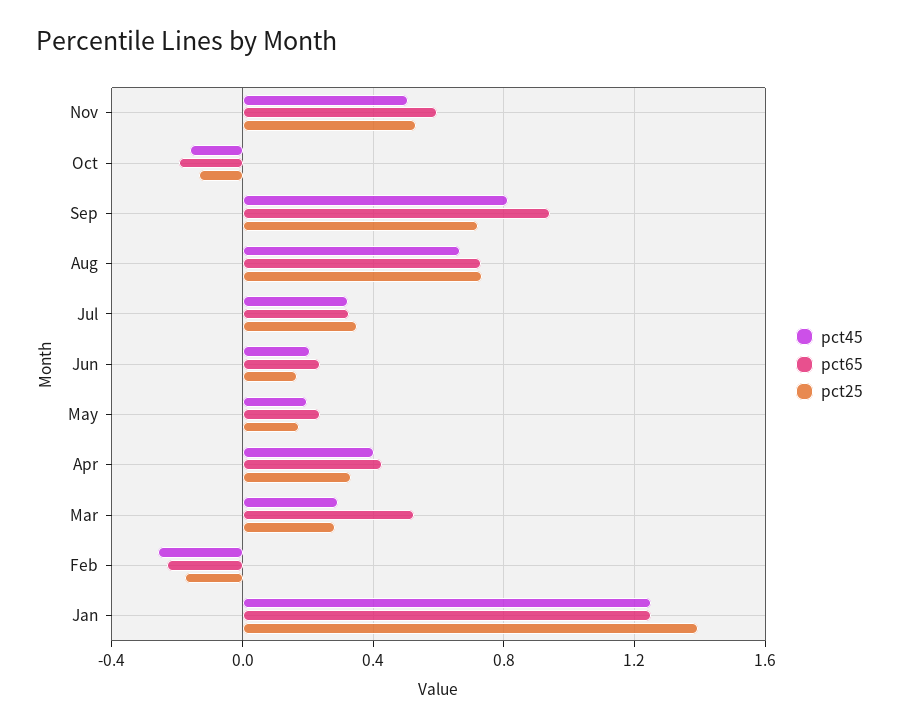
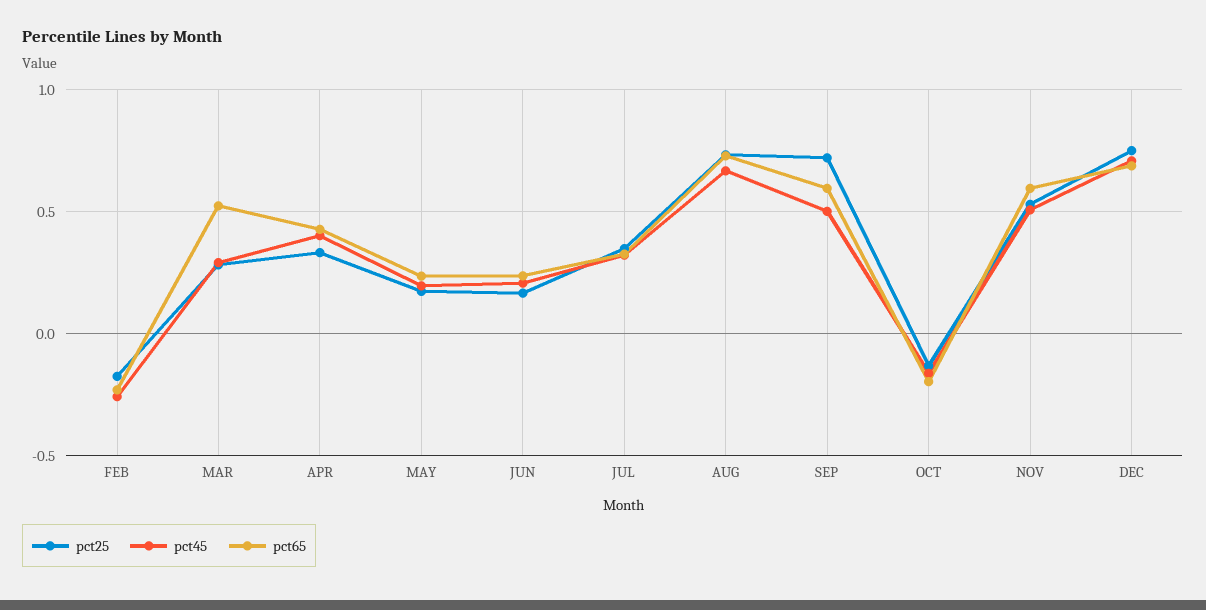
pct45, Sep: 0.8 -> 0.5
pct65, Sep: 0.95 -> 0.6
pct45, Jan: 1.25 -> none
pct65, Jan: 1.25 -> none
pct25, Jan: 1.4 -> none
pct25, DEC: none -> 0.75
pct45, DEC: none -> 0.7
pct65, DEC: none -> 0.7

